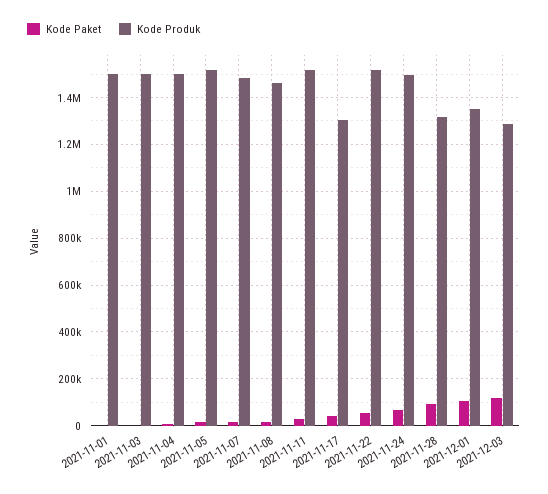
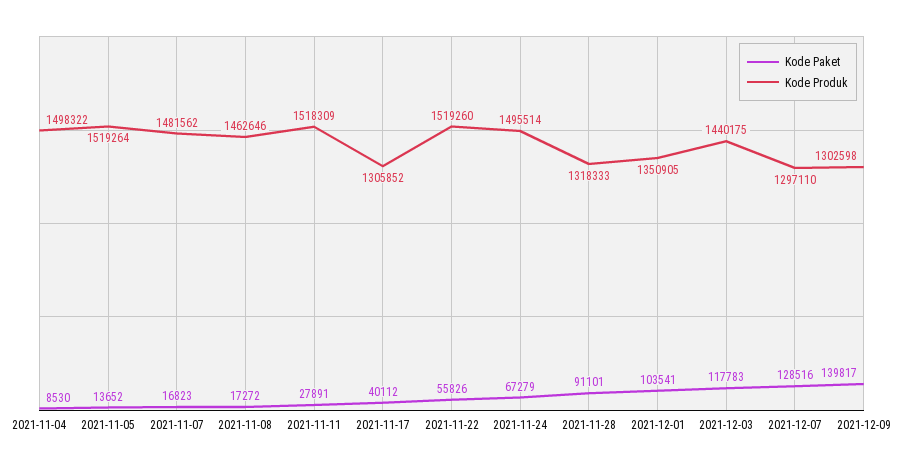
Kode Paket, 2021-11-01: 0 -> none
Kode Produk, 2021-11-01: 1500000 -> none
Kode Paket, 2021-11-03: 0 -> none
Kode Produk, 2021-11-03: 1500000 -> none
Kode Produk, 2021-12-03: 1300000 -> 1440175
Kode Paket, 2021-12-07: none -> 128516
Kode Produk, 2021-12-07: none -> 1297110
Kode Paket, 2021-12-09: none -> 139817
Kode Produk, 2021-12-09: none -> 1302598

